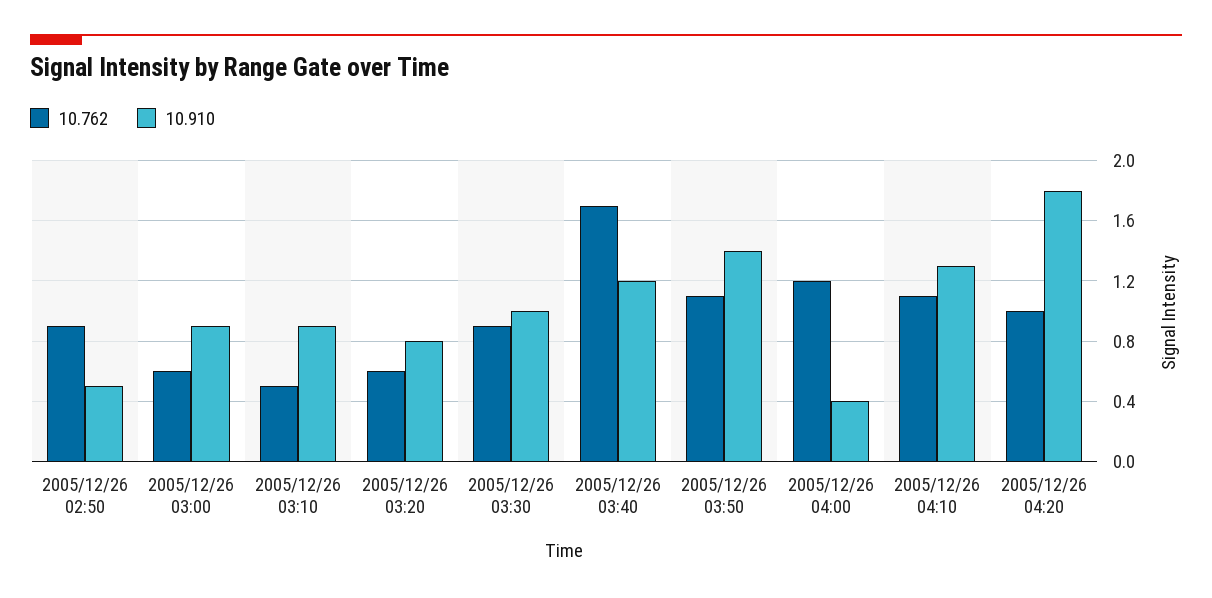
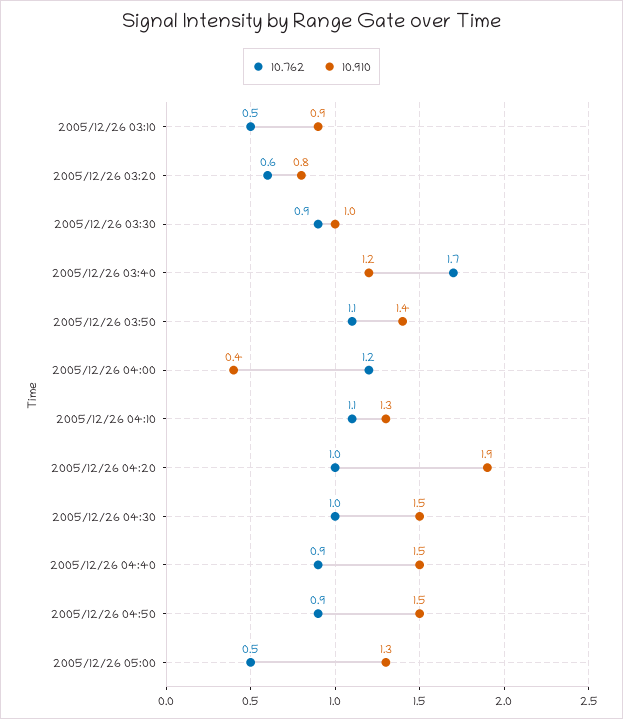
10.762, 2005/12/26 02:50: 0.9 -> none
10.910, 2005/12/26 02:50: 0.5 -> none
10.762, 2005/12/26 03:00: 0.6 -> none
10.910, 2005/12/26 03:00: 0.9 -> none
10.910, 2005/12/26 04:20: 1.8 -> 1.9
10.762, 2005/12/26 04:30: none -> 1
10.910, 2005/12/26 04:30: none -> 1.5
10.762, 2005/12/26 04:40: none -> 0.9
10.910, 2005/12/26 04:40: none -> 1.5
10.762, 2005/12/26 04:50: none -> 0.9
10.910, 2005/12/26 04:50: none -> 1.5
10.762, 2005/12/26 05:00: none -> 0.5
10.910, 2005/12/26 05:00: none -> 1.3

